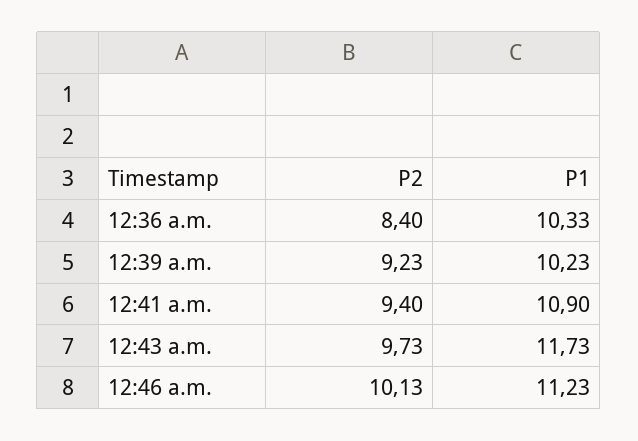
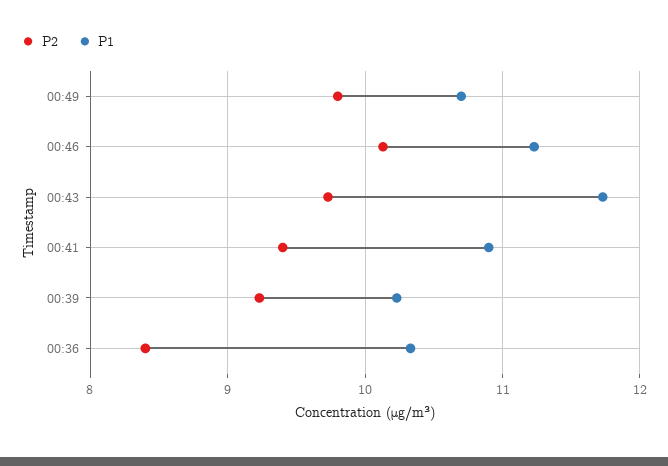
P2, 00:49: none -> 9.8
P1, 00:49: none -> 10.7

